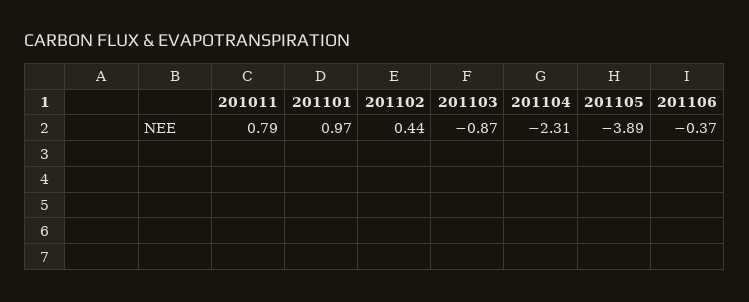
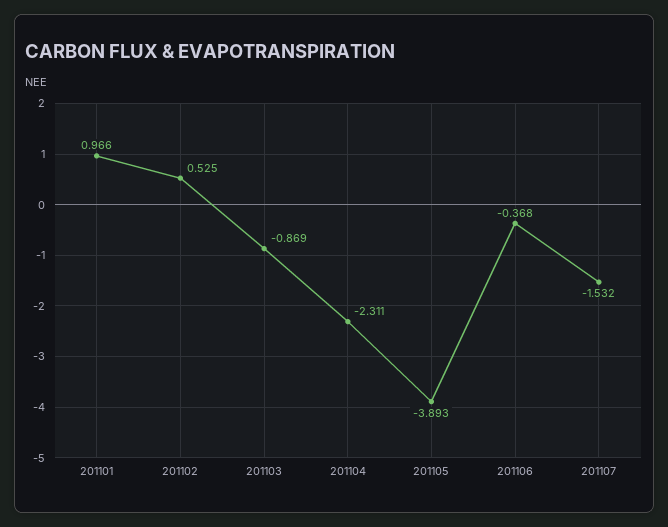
201011: 0.79 -> none
201102: 0.44 -> 0.525
201107: none -> -1.532

